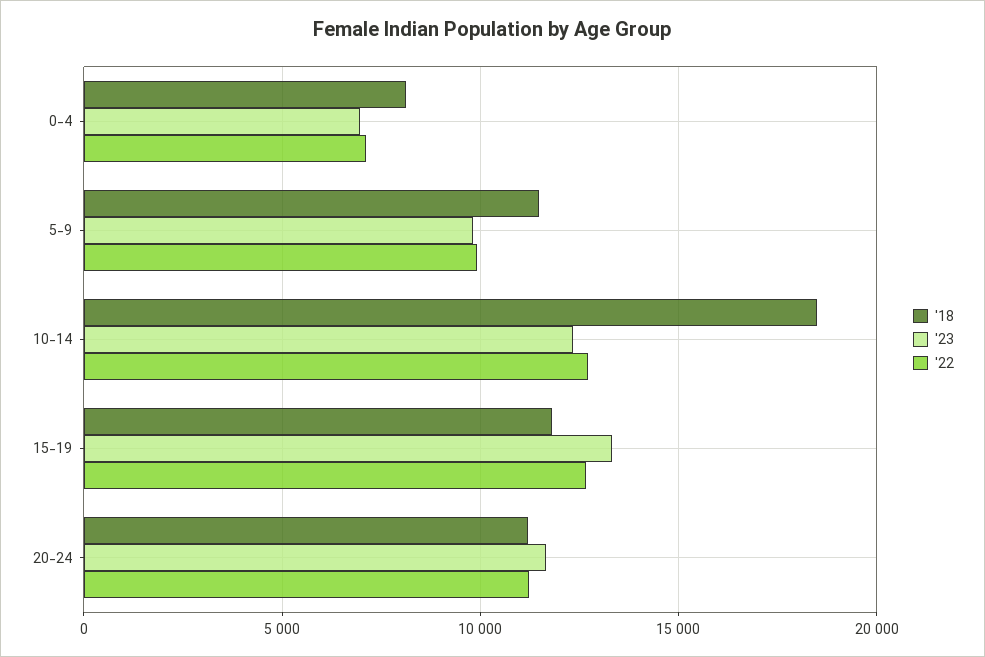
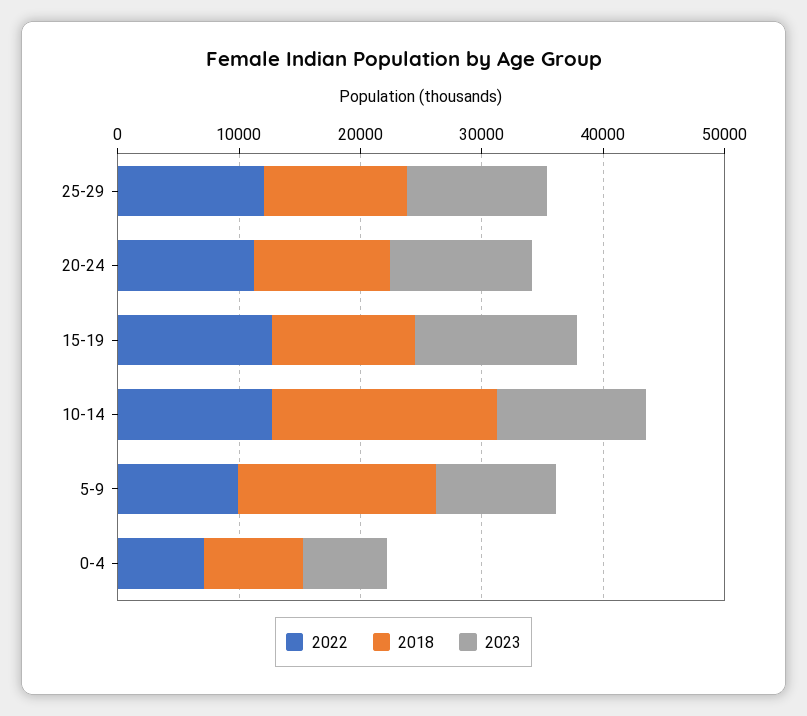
'18, 5-9: 11500 -> 16000
'22, 25-29: none -> 12000
'18, 25-29: none -> 12000
'23, 25-29: none -> 12000

